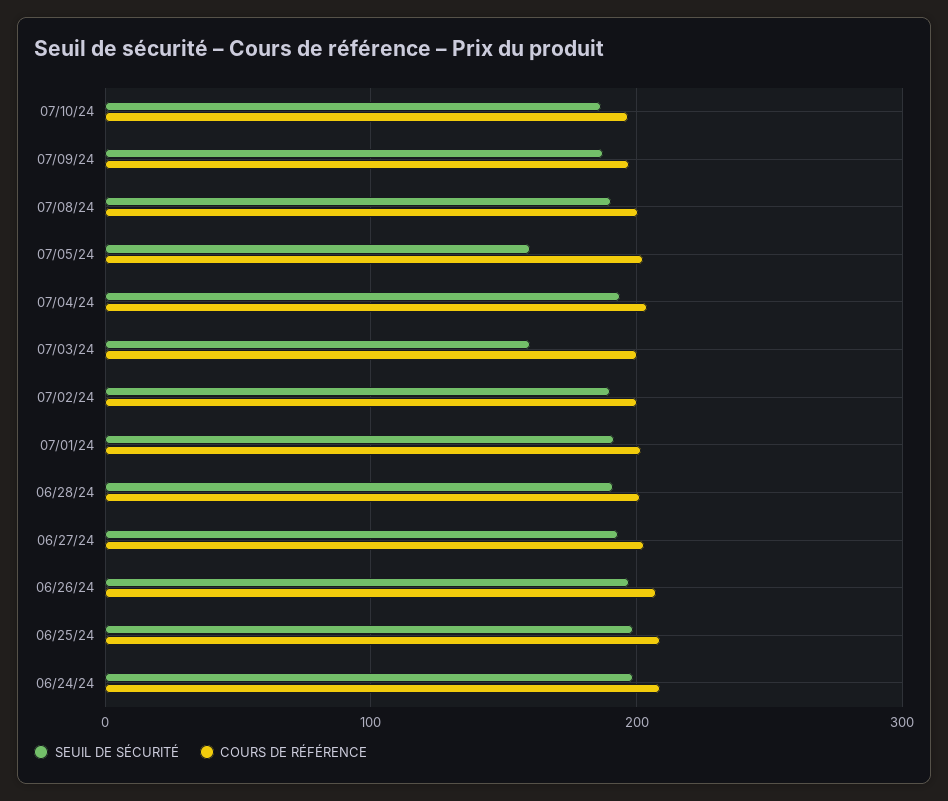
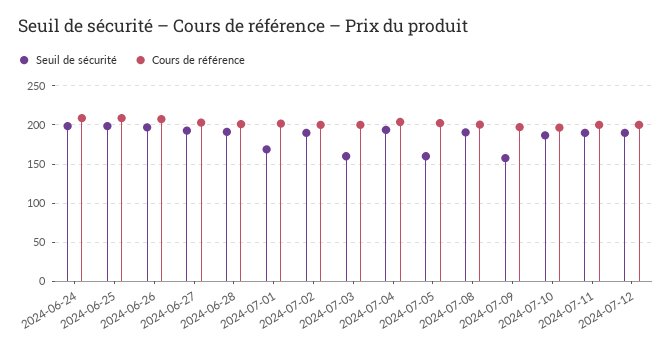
SEUIL DE SÉCURITÉ, 07/09/24: 190 -> 160
SEUIL DE SÉCURITÉ, 07/01/24: 190 -> 170
SEUIL DE SÉCURITÉ, 2024-07-11: none -> 190
COURS DE RÉFÉRENCE, 2024-07-11: none -> 200
SEUIL DE SÉCURITÉ, 2024-07-12: none -> 190
COURS DE RÉFÉRENCE, 2024-07-12: none -> 200

